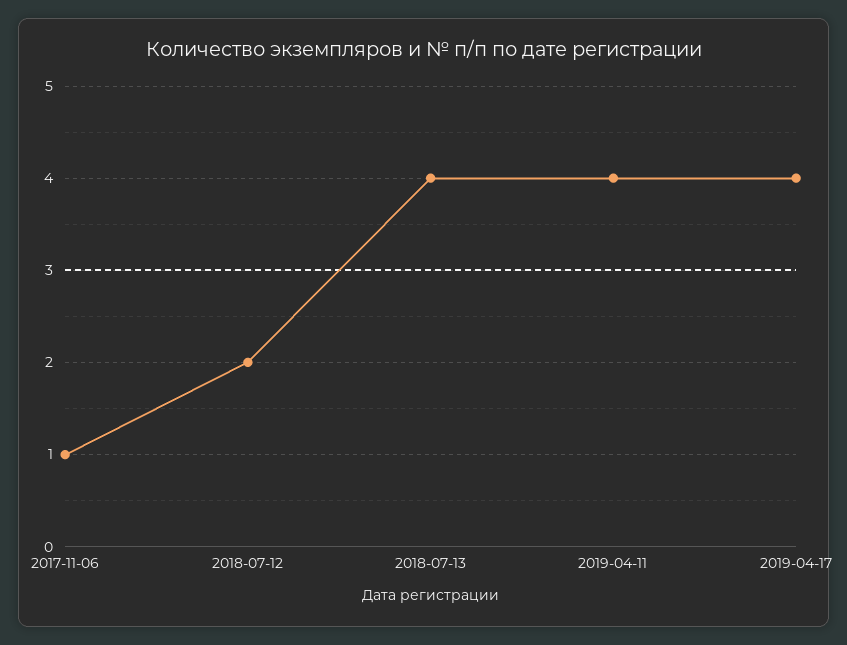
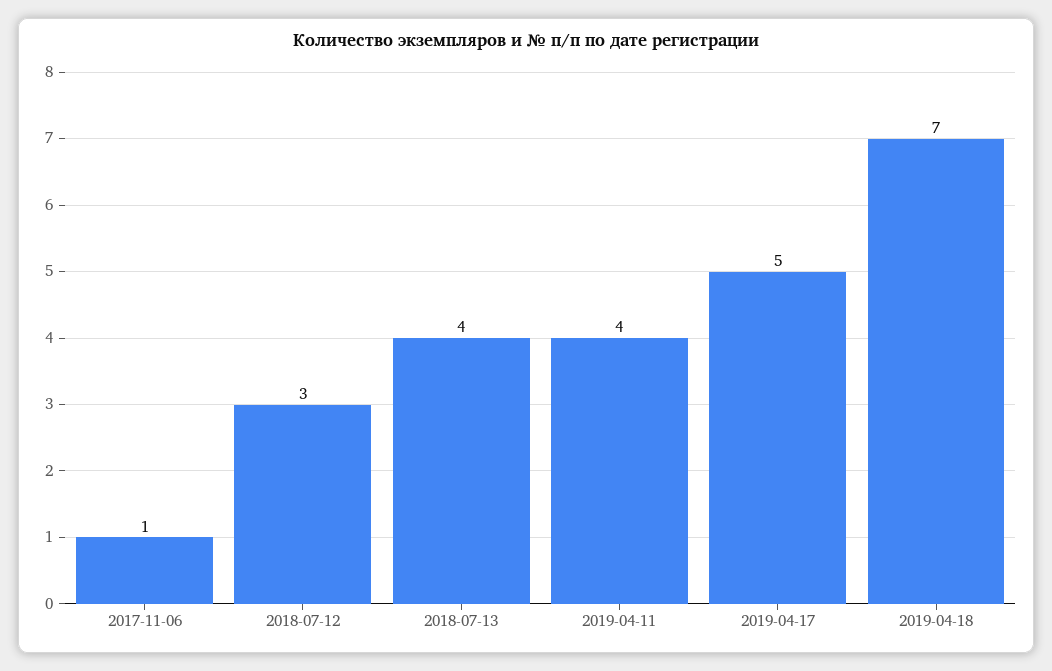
2018-07-12: 2 -> 3
2019-04-17: 4 -> 5
2019-04-18: none -> 7

